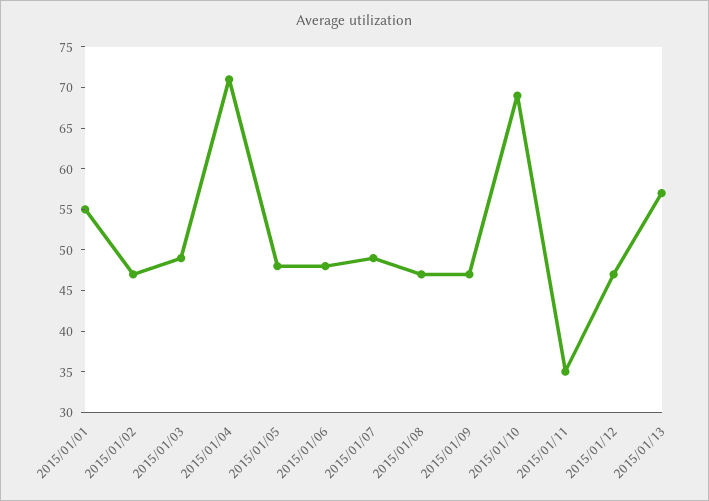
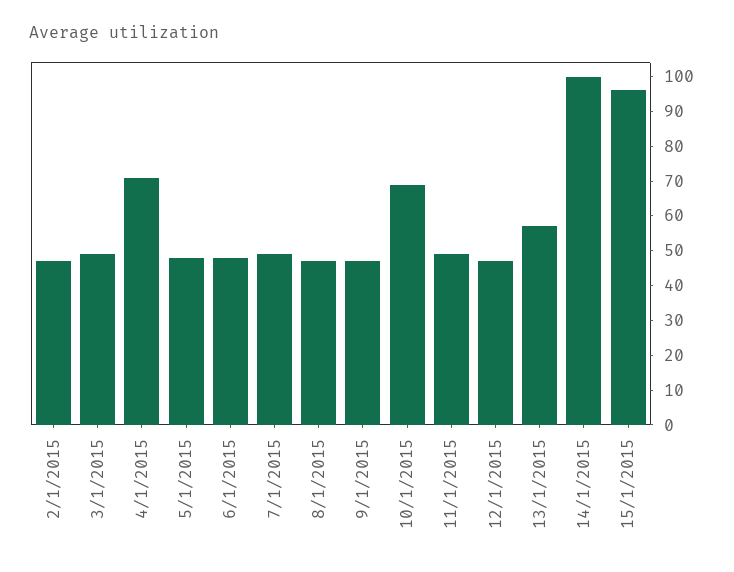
2015/01/01: 55 -> none
2015/01/11: 35 -> 50
14/1/2015: none -> 100
15/1/2015: none -> 95

